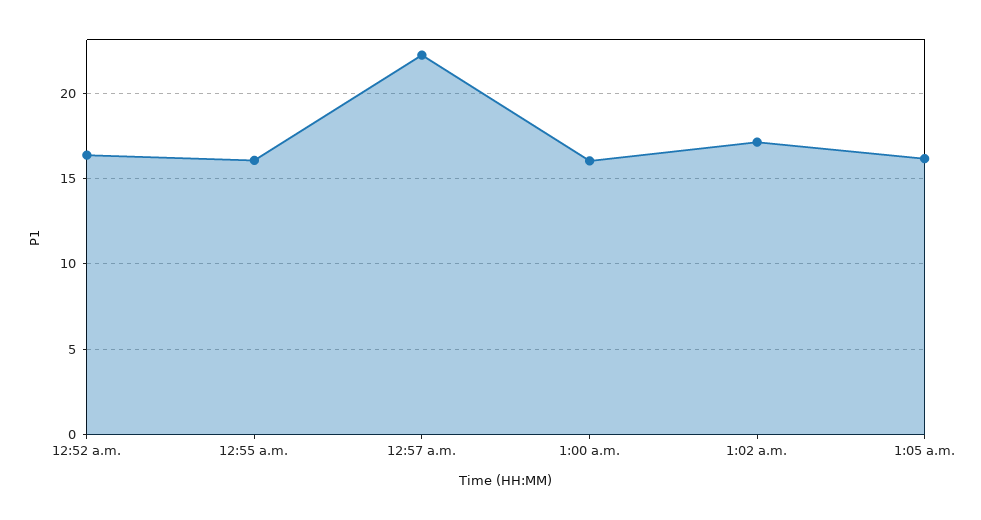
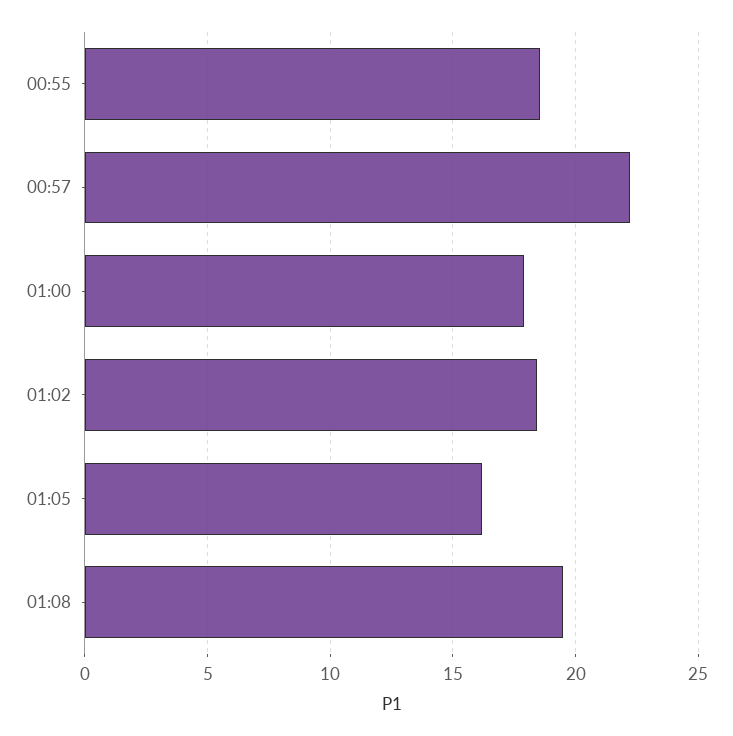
12:52 a.m.: 16.5 -> none
12:55 a.m.: 16 -> 18.5
1:00 a.m.: 16 -> 18
1:02 a.m.: 17 -> 18.5
01:08: none -> 19.5

